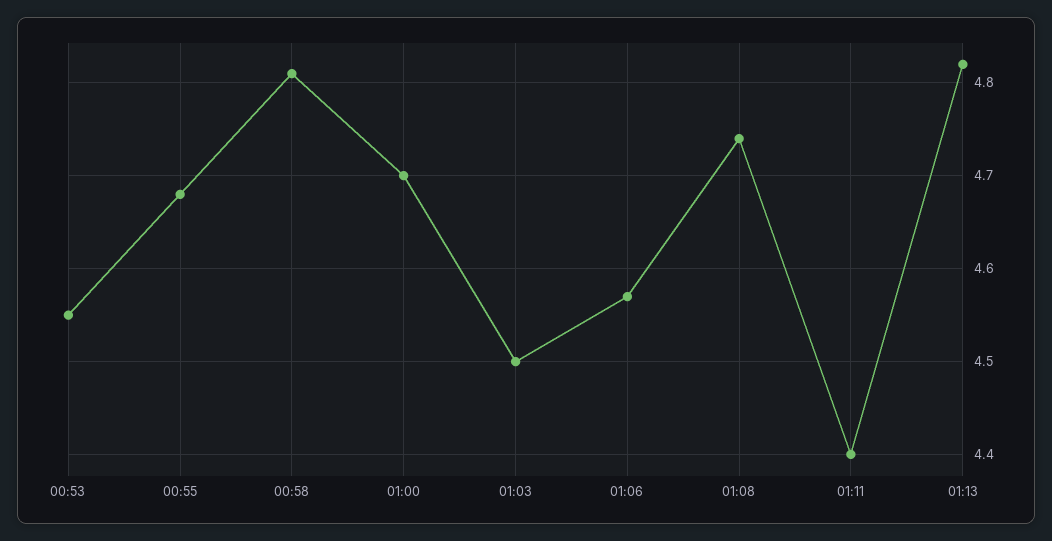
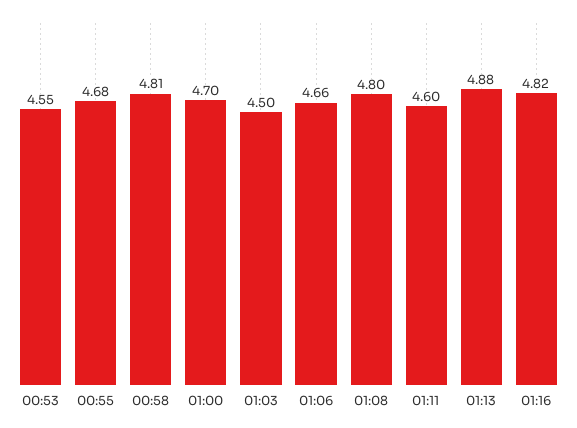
01:06: 4.57 -> 4.66
01:08: 4.74 -> 4.8
01:11: 4.4 -> 4.6
01:13: 4.82 -> 4.88
01:16: none -> 4.82

